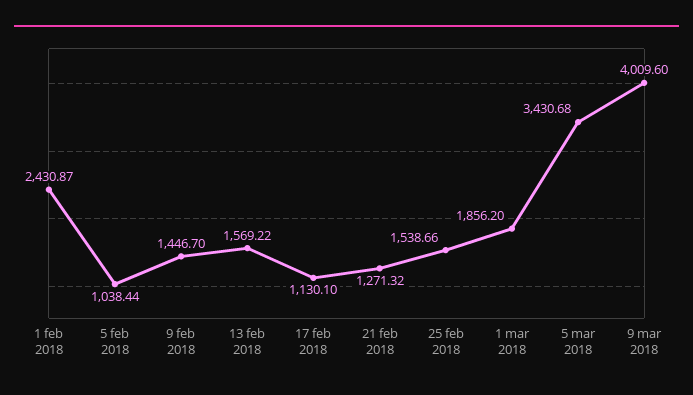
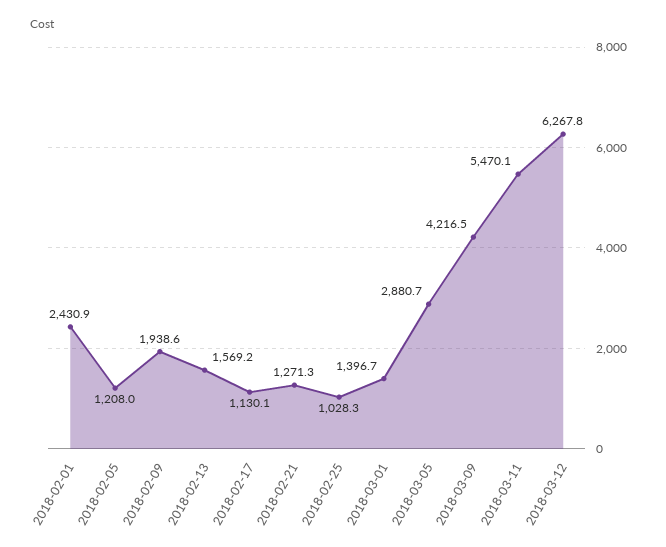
5 feb 2018: 1038.44 -> 1208
9 feb 2018: 1446.7 -> 1938.6
25 feb 2018: 1538.66 -> 1028.3
1 mar 2018: 1856.2 -> 1396.7
5 mar 2018: 3430.68 -> 2880.7
9 mar 2018: 4009.6 -> 4216.5
2018-03-11: none -> 5470.1
2018-03-12: none -> 6267.8

